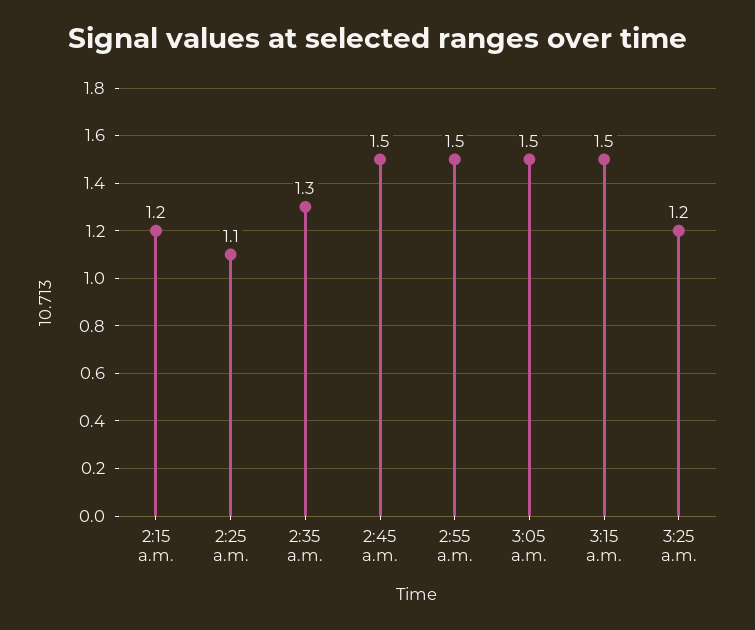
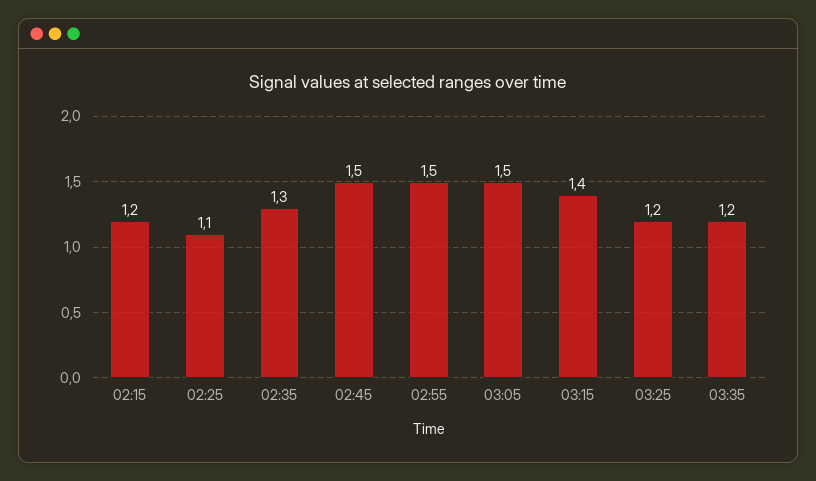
3:15 a.m.: 1.5 -> 1.4
03:35: none -> 1.2

